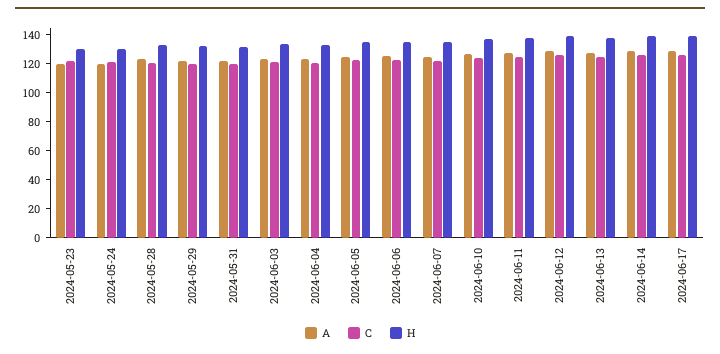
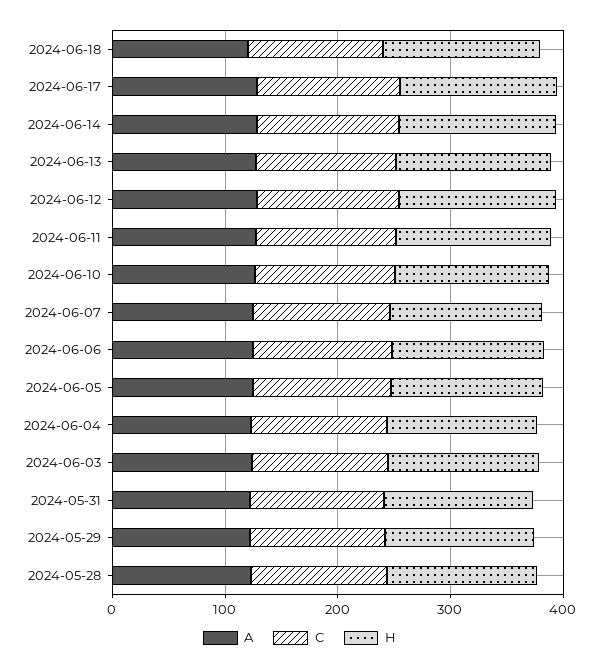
A, 2024-05-23: 120 -> none
C, 2024-05-23: 120 -> none
H, 2024-05-23: 130 -> none
A, 2024-05-24: 120 -> none
C, 2024-05-24: 120 -> none
H, 2024-05-24: 130 -> none
A, 2024-06-18: none -> 120
C, 2024-06-18: none -> 120
H, 2024-06-18: none -> 140

